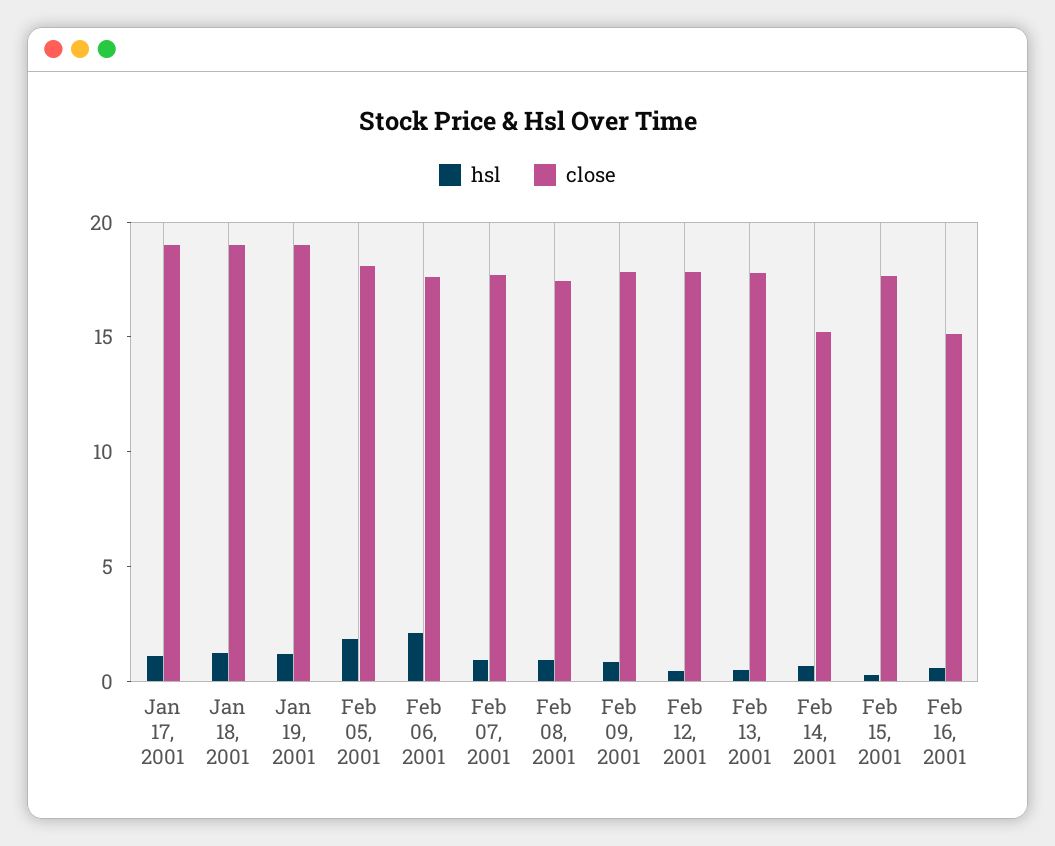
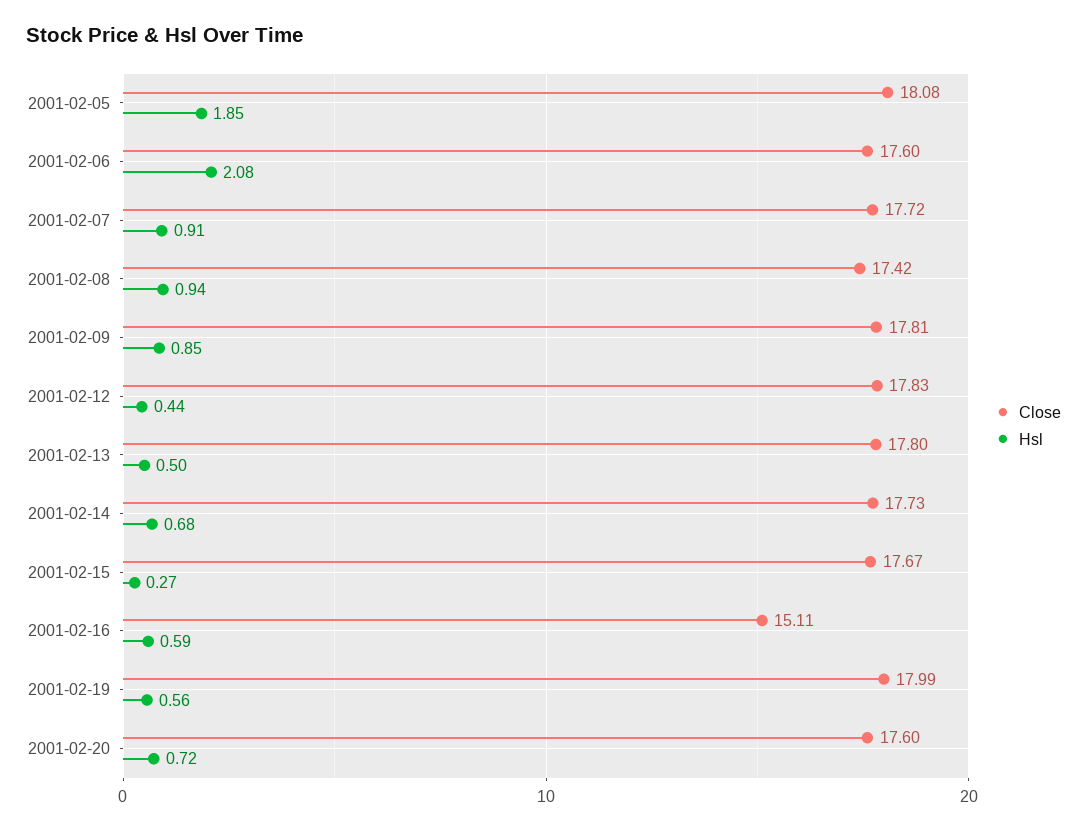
hsl, Jan 17, 2001: 1 -> none
close, Jan 17, 2001: 19 -> none
hsl, Jan 18, 2001: 1 -> none
close, Jan 18, 2001: 19 -> none
hsl, Jan 19, 2001: 1 -> none
close, Jan 19, 2001: 19 -> none
close, Feb 14, 2001: 15 -> 17.73
close, 2001-02-19: none -> 17.99
hsl, 2001-02-19: none -> 0.56
close, 2001-02-20: none -> 17.6
hsl, 2001-02-20: none -> 0.72

